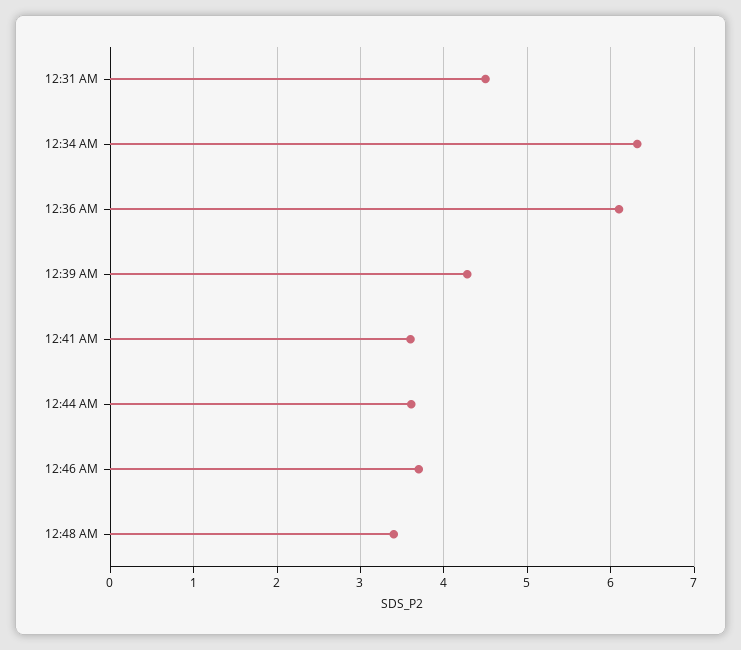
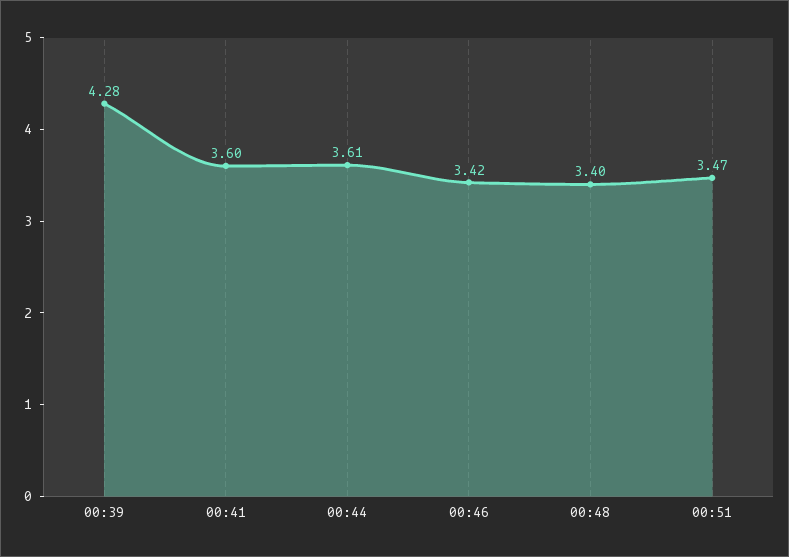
12:31 AM: 4.5 -> none
12:34 AM: 6.3 -> none
12:36 AM: 6.1 -> none
12:46 AM: 3.7 -> 3.42
00:51: none -> 3.47

